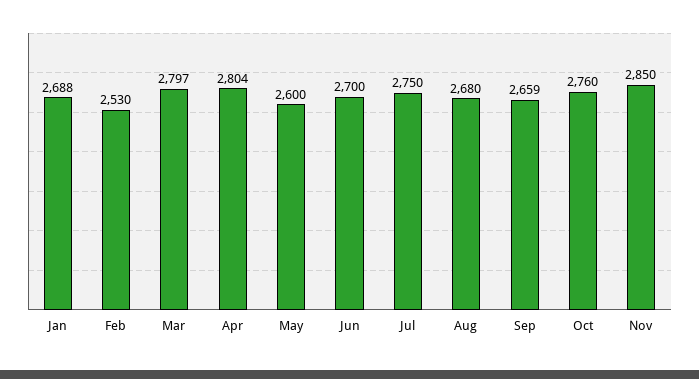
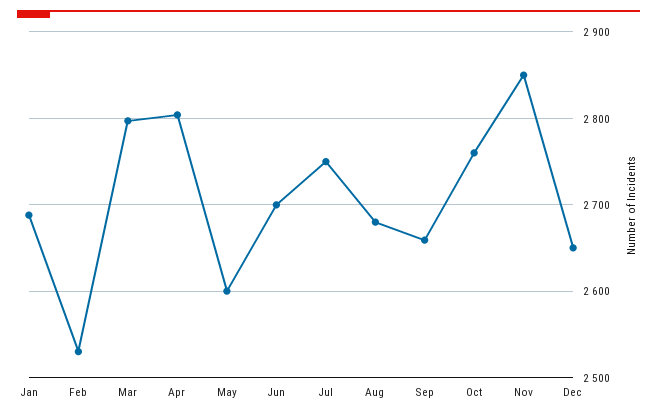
Dec: none -> 2650

